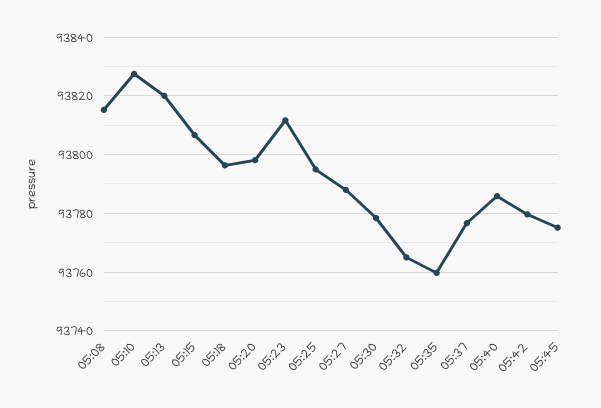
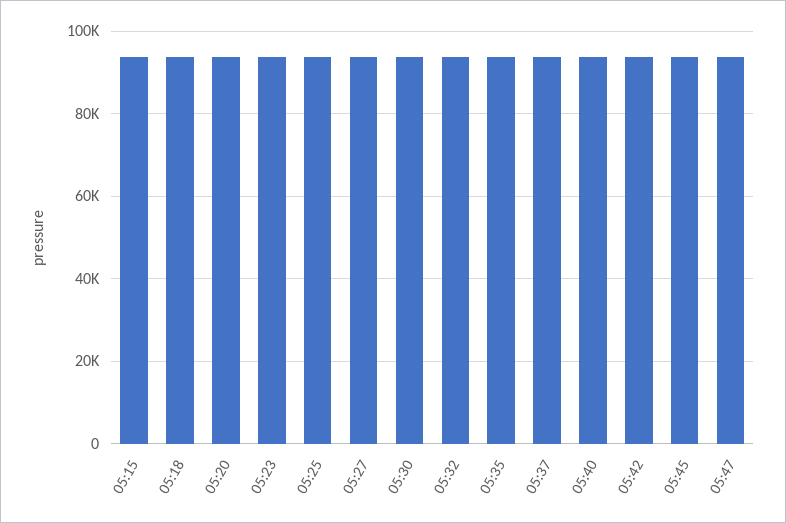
05:08: 93815 -> none
05:10: 93827.5 -> none
05:13: 93820 -> none
05:47: none -> 94000

